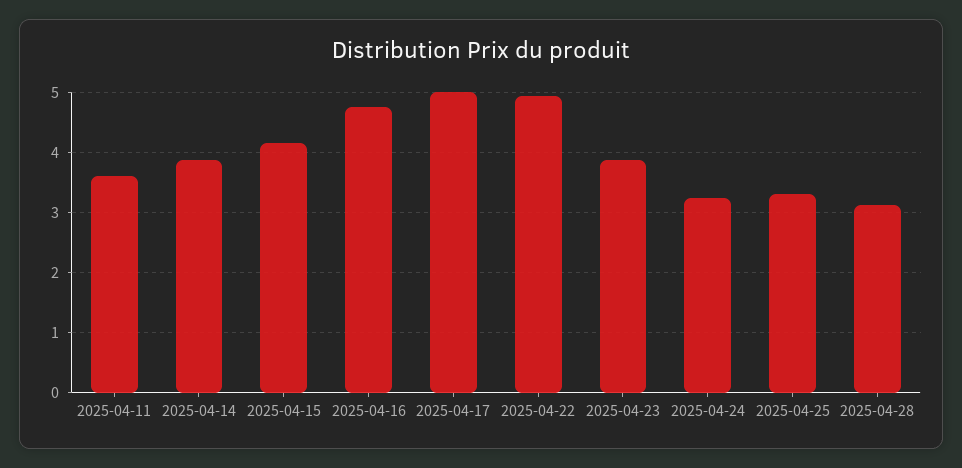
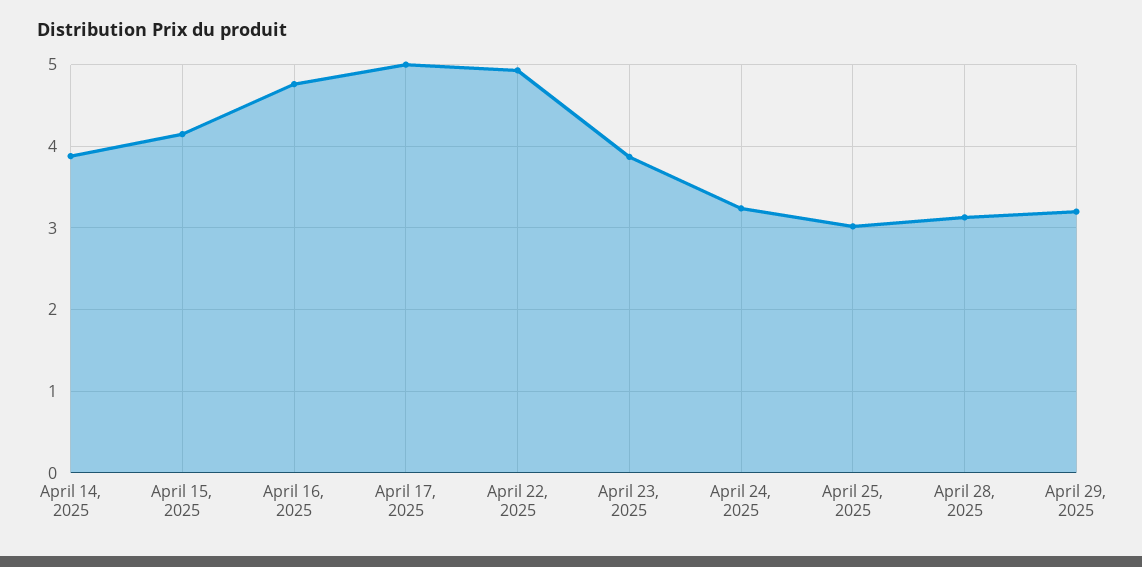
2025-04-11: 3.6 -> none
2025-04-25: 3.3 -> 3
April 29, 2025: none -> 3.2

